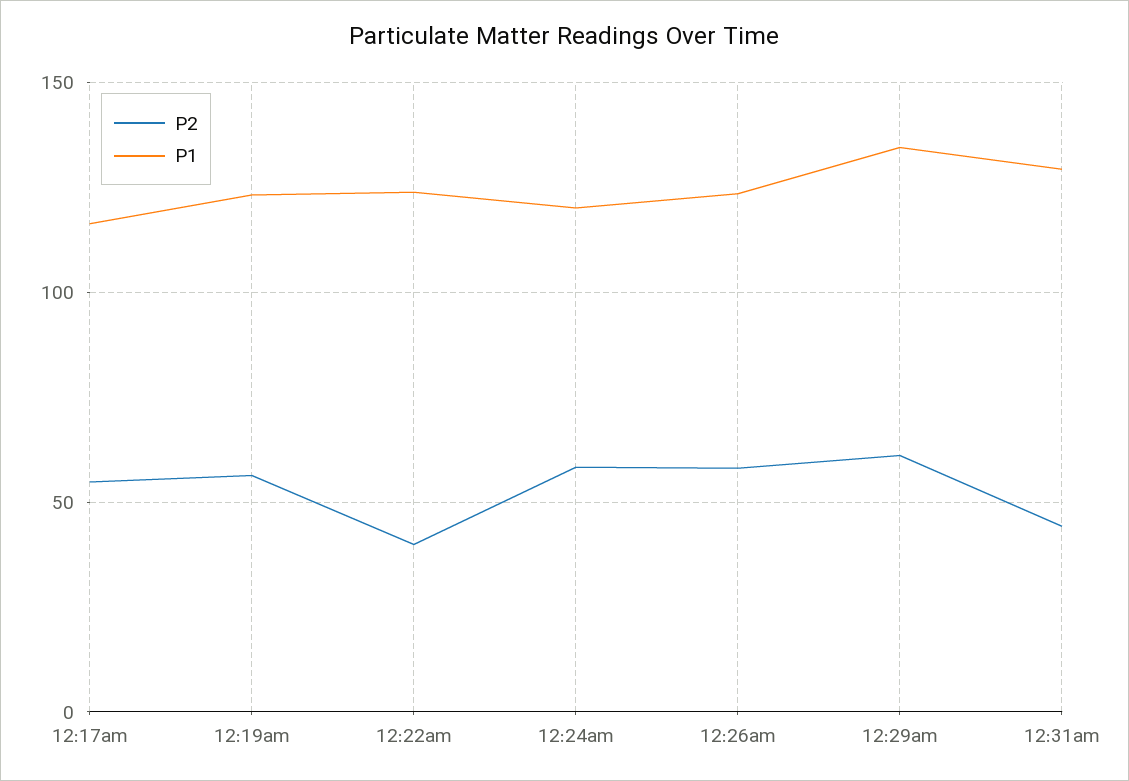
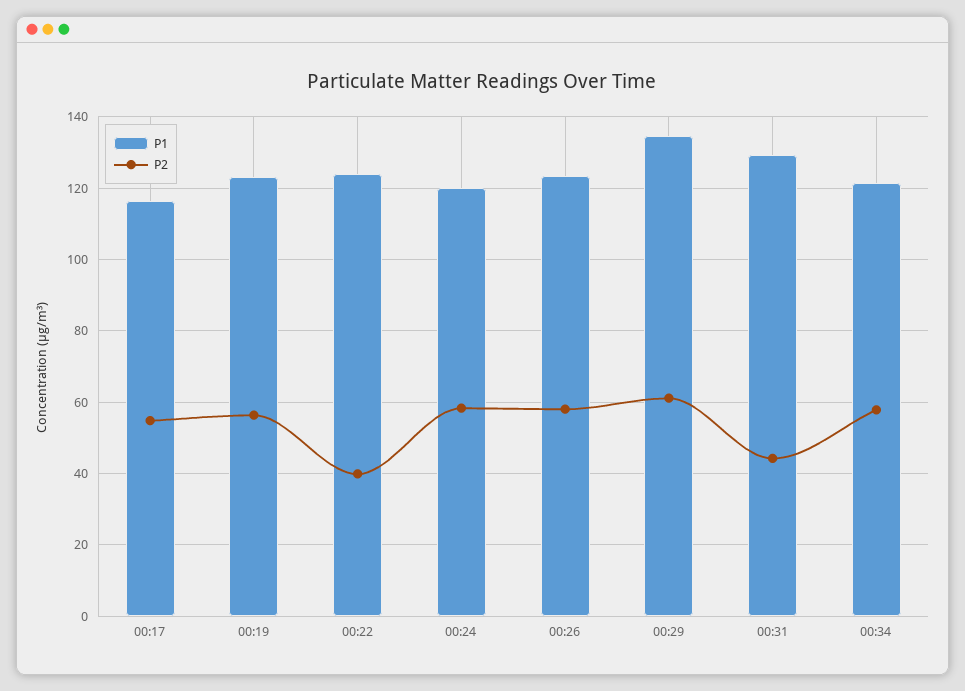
P1, 00:34: none -> 122
P2, 00:34: none -> 58

